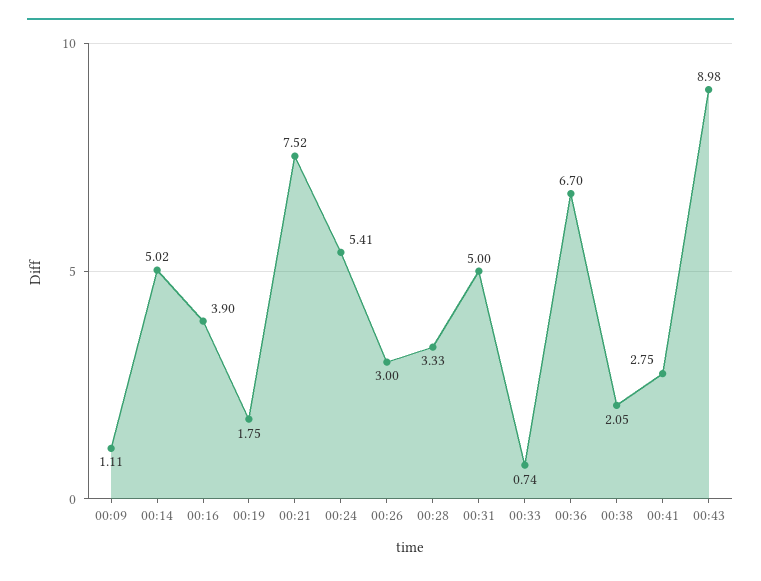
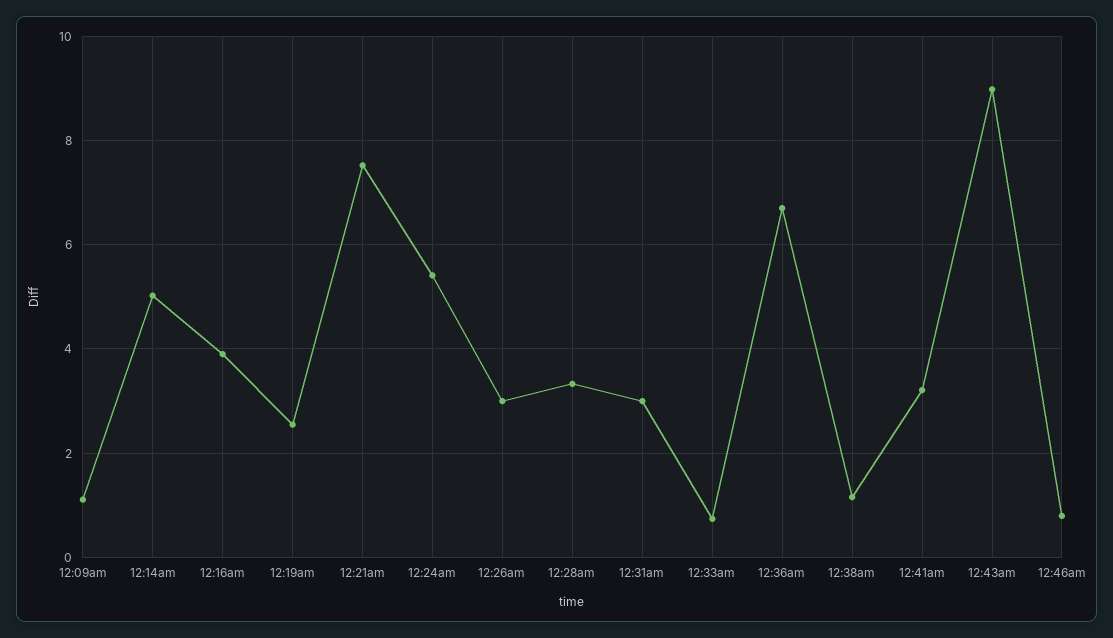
00:19: 1.75 -> 2.6
00:31: 5 -> 3
00:38: 2.05 -> 1.2
00:41: 2.75 -> 3.2
12:46am: none -> 0.8

